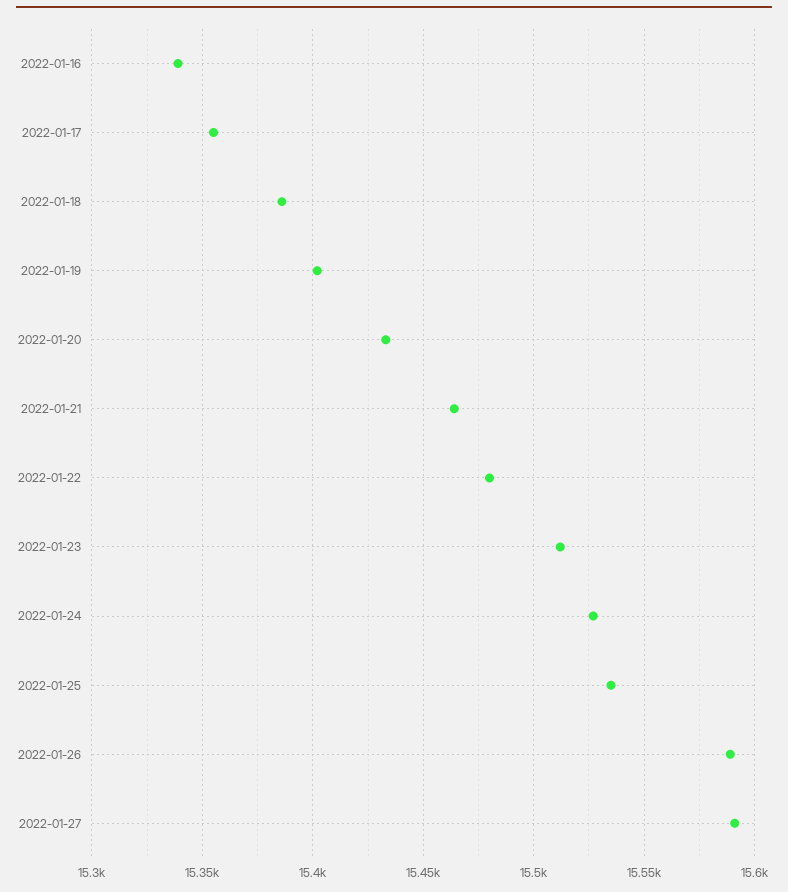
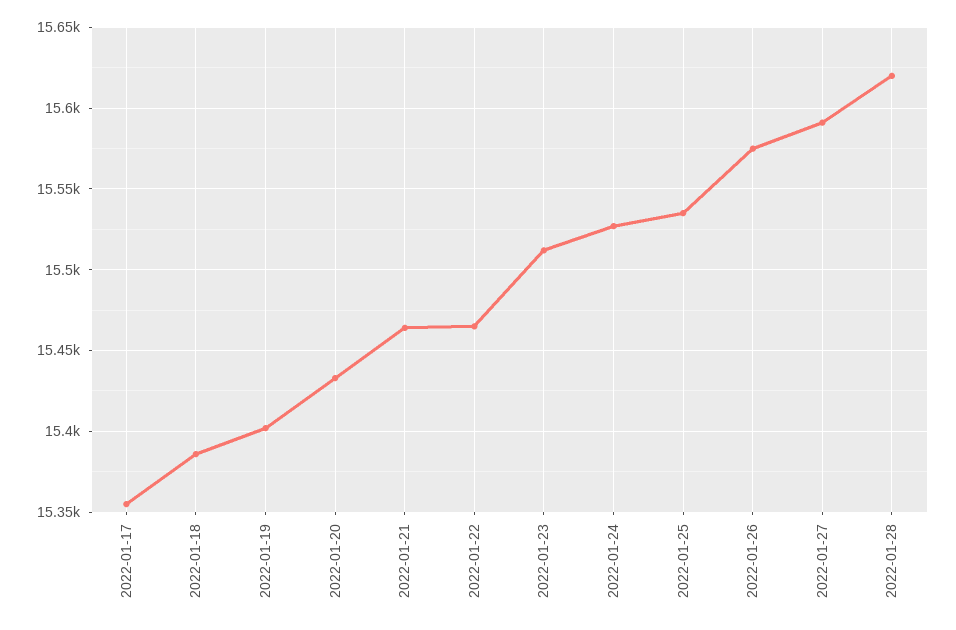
2022-01-16: 15340 -> none
2022-01-22: 15480 -> 15465
2022-01-26: 15590 -> 15575
2022-01-28: none -> 15620

